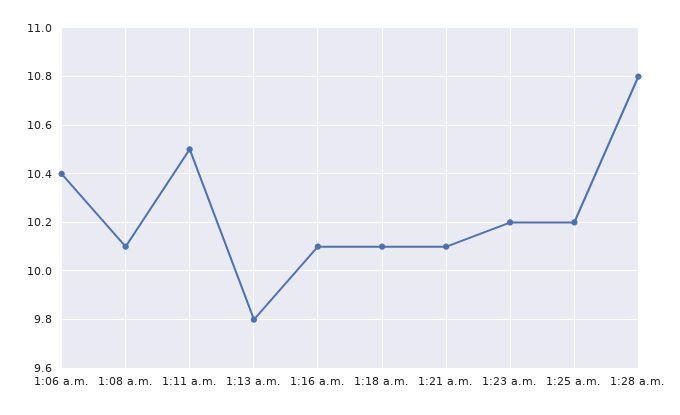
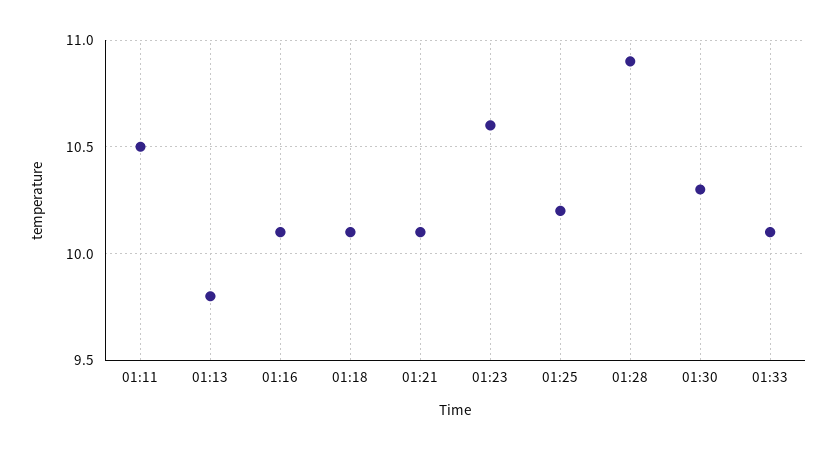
1:06 a.m.: 10.4 -> none
1:08 a.m.: 10.1 -> none
1:23 a.m.: 10.2 -> 10.6
1:28 a.m.: 10.8 -> 10.9
01:30: none -> 10.3
01:33: none -> 10.1

